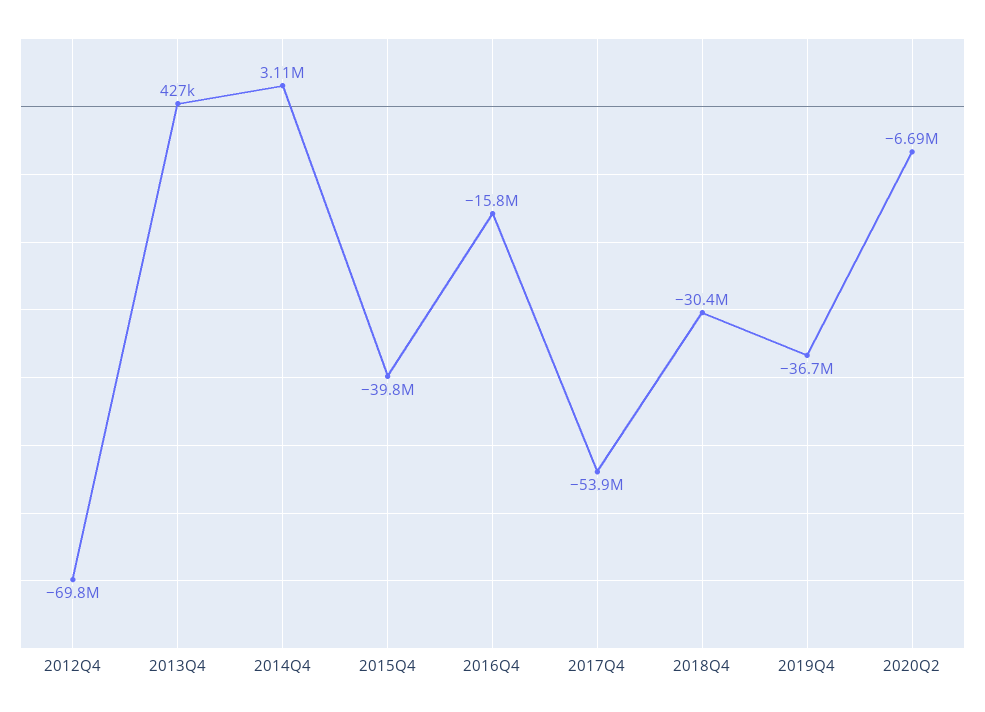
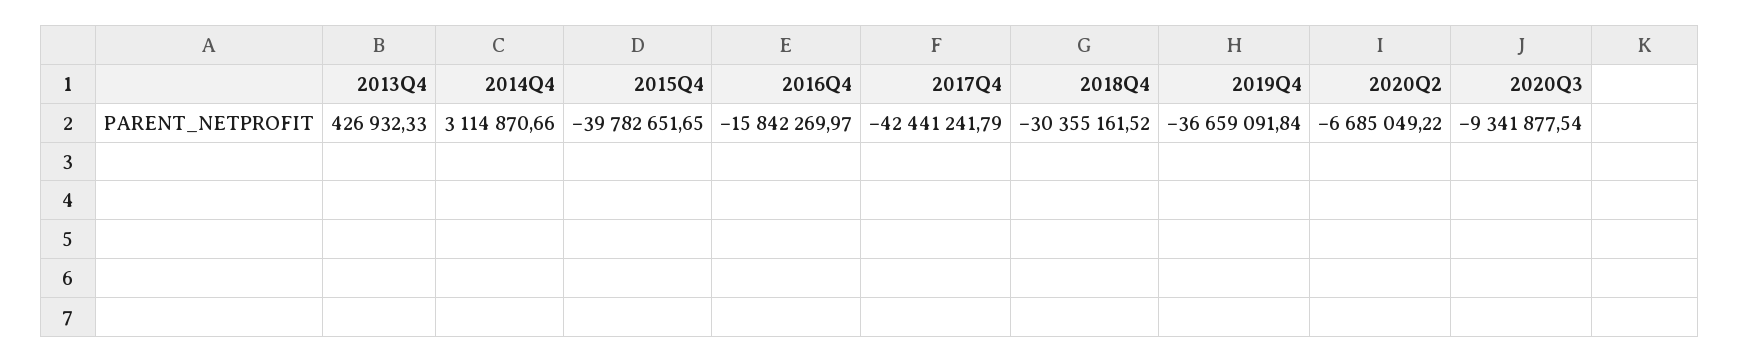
2012Q4: -69800000 -> none
2017Q4: -53900000 -> -42441241.79
2020Q3: none -> -9341877.54

